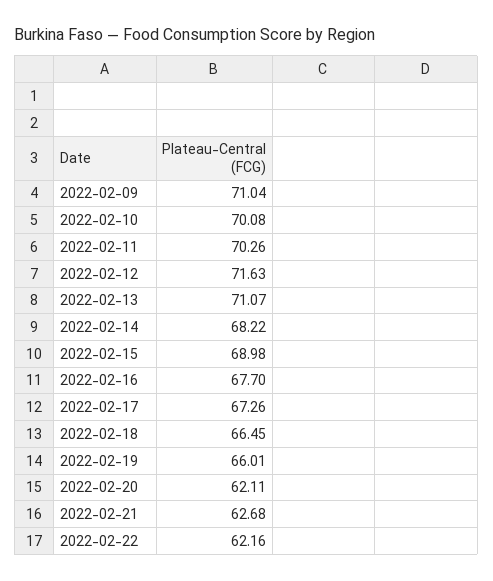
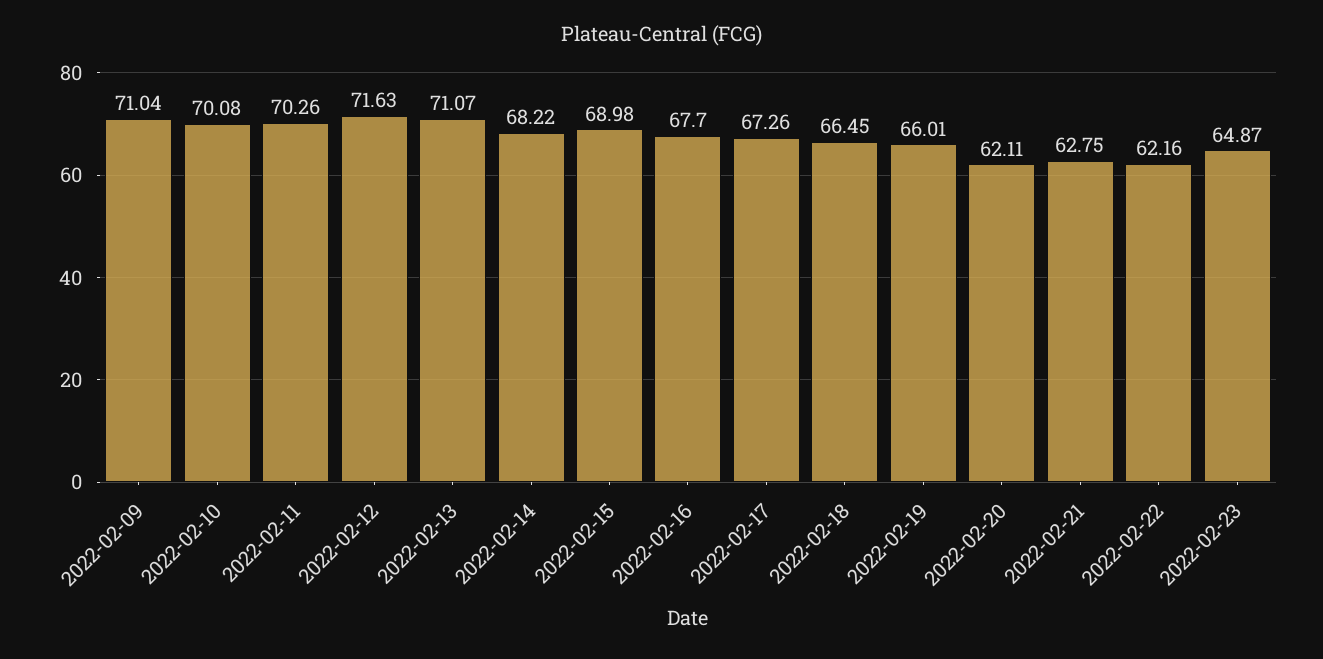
2022-02-21: 62.68 -> 62.75
2022-02-23: none -> 64.87

